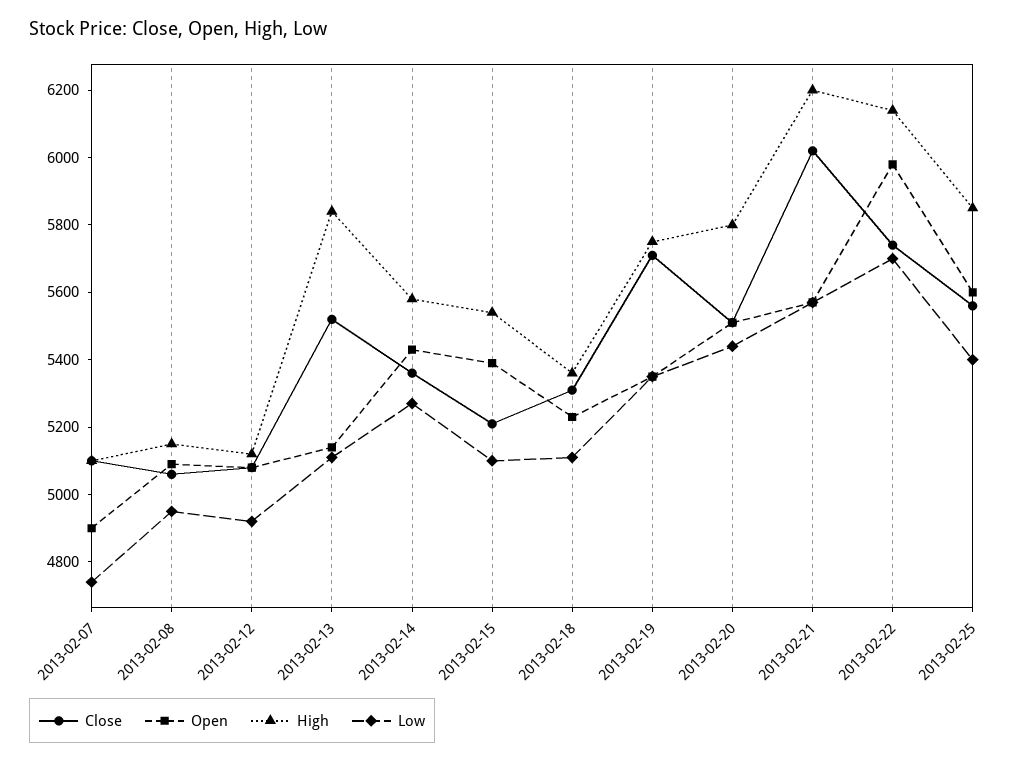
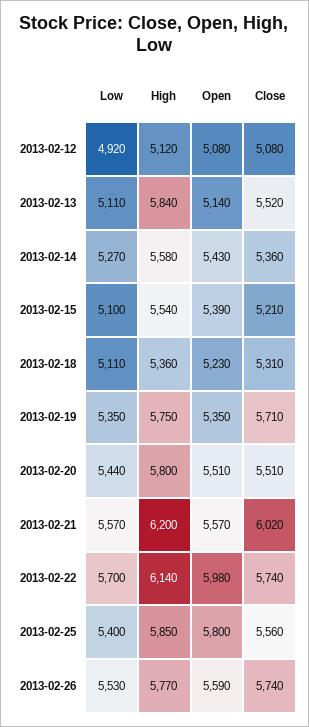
Close, 2013-02-07: 5100 -> none
Open, 2013-02-07: 4900 -> none
High, 2013-02-07: 5100 -> none
Low, 2013-02-07: 4750 -> none
Close, 2013-02-08: 5050 -> none
Open, 2013-02-08: 5100 -> none
High, 2013-02-08: 5150 -> none
Low, 2013-02-08: 4950 -> none
Open, 2013-02-25: 5600 -> 5800
Low, 2013-02-26: none -> 5530
High, 2013-02-26: none -> 5770
Open, 2013-02-26: none -> 5590
Close, 2013-02-26: none -> 5740

